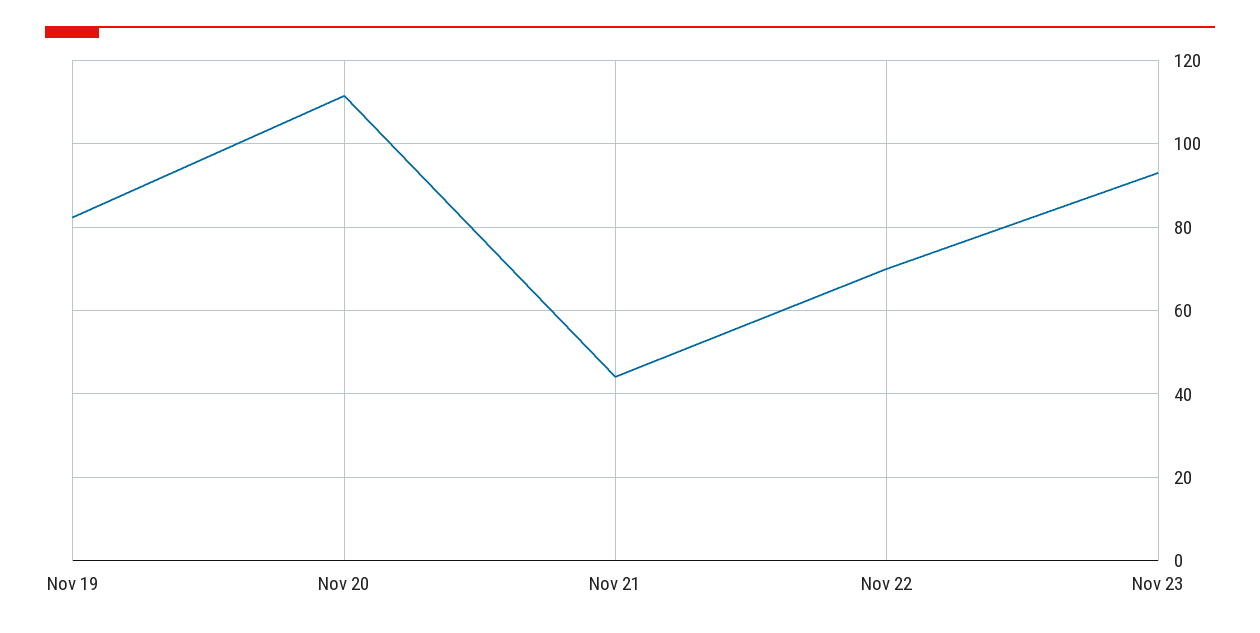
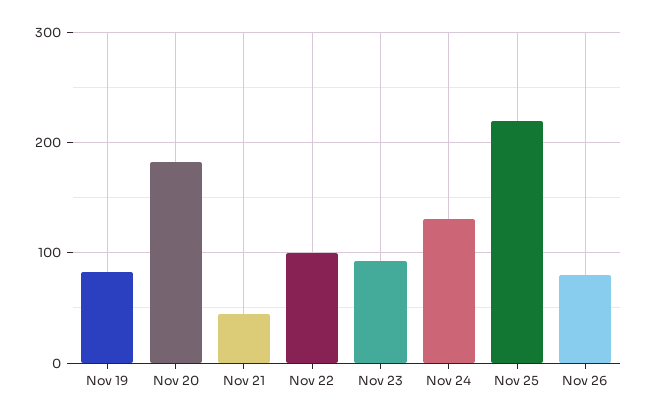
Nov 20: 112 -> 180
Nov 22: 70 -> 100
Nov 24: none -> 130
Nov 25: none -> 220
Nov 26: none -> 80

